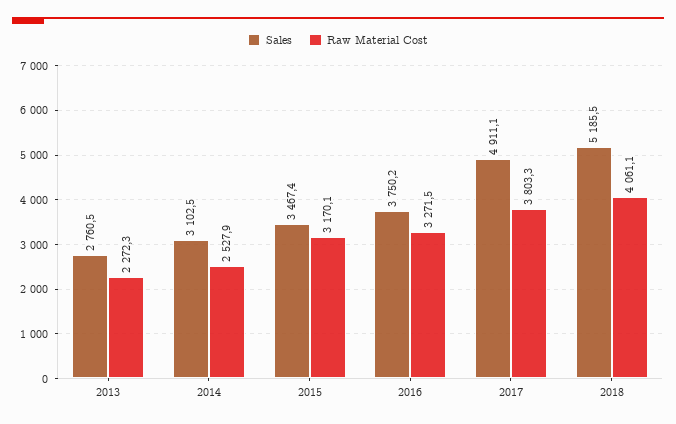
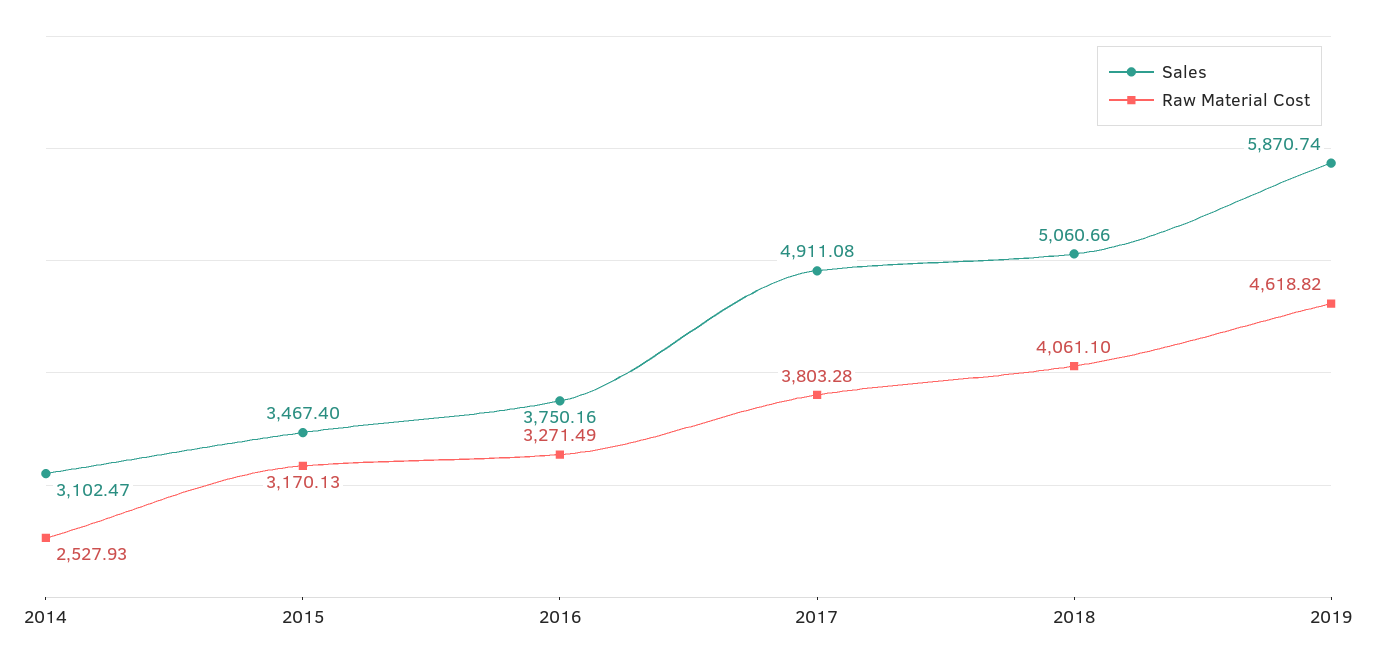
Sales, 2013: 2760.5 -> none
Raw Material Cost, 2013: 2272.3 -> none
Sales, 2018: 5185.5 -> 5060.66
Sales, 2019: none -> 5870.74
Raw Material Cost, 2019: none -> 4618.82

